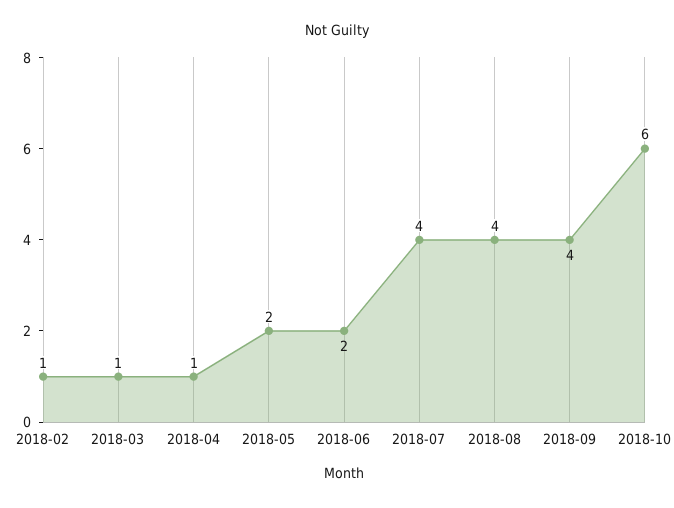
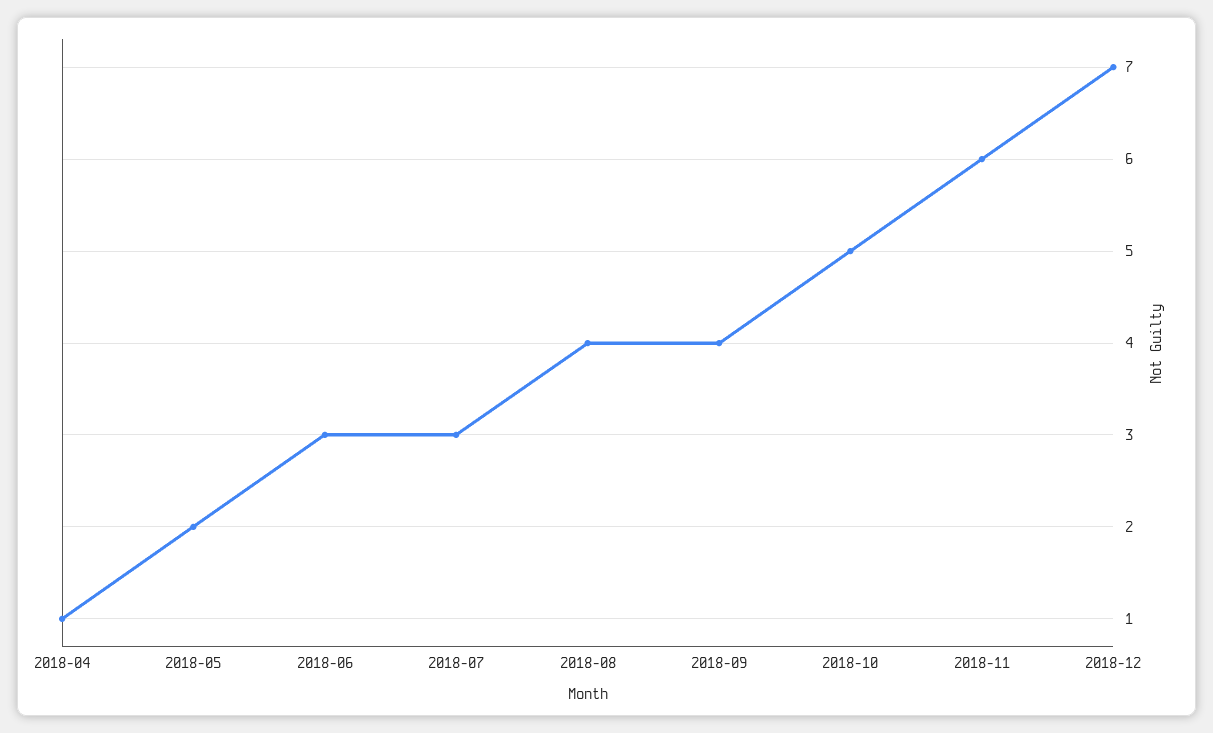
2018-02: 1 -> none
2018-03: 1 -> none
2018-06: 2 -> 3
2018-07: 4 -> 3
2018-10: 6 -> 5
2018-11: none -> 6
2018-12: none -> 7

